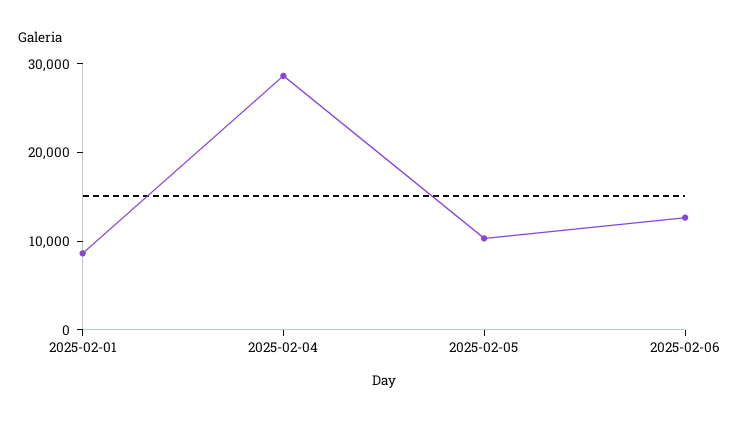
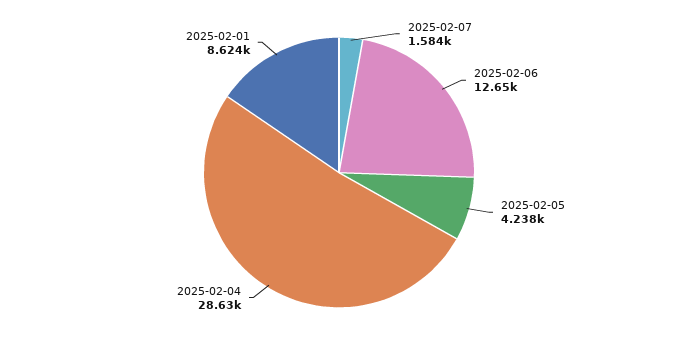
2025-02-05: 10000 -> 4238
2025-02-07: none -> 1584

